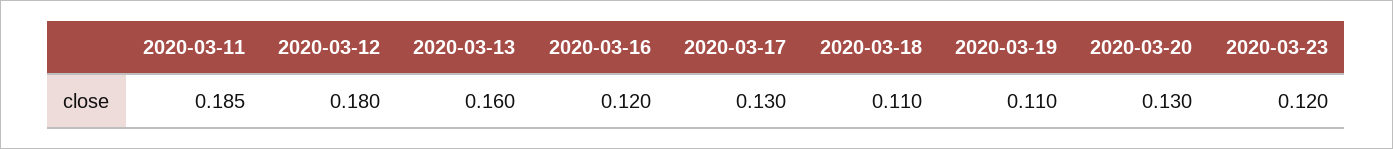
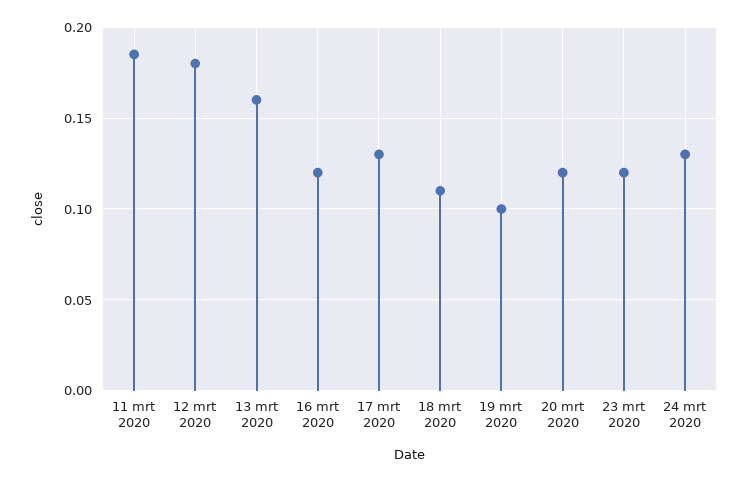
2020-03-19: 0.11 -> 0.1
2020-03-20: 0.13 -> 0.12
24 mrt 2020: none -> 0.13

